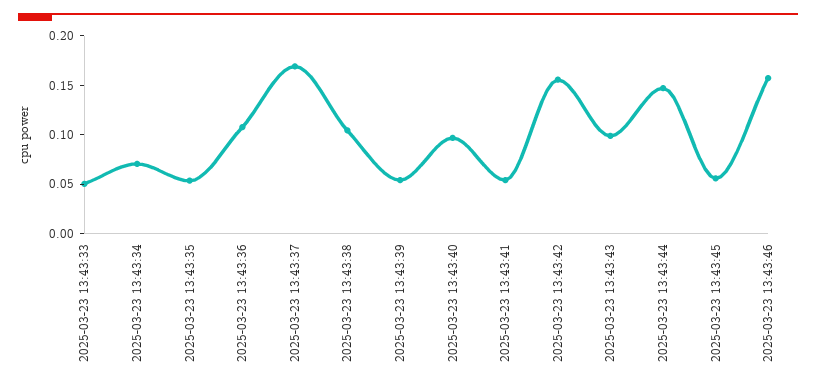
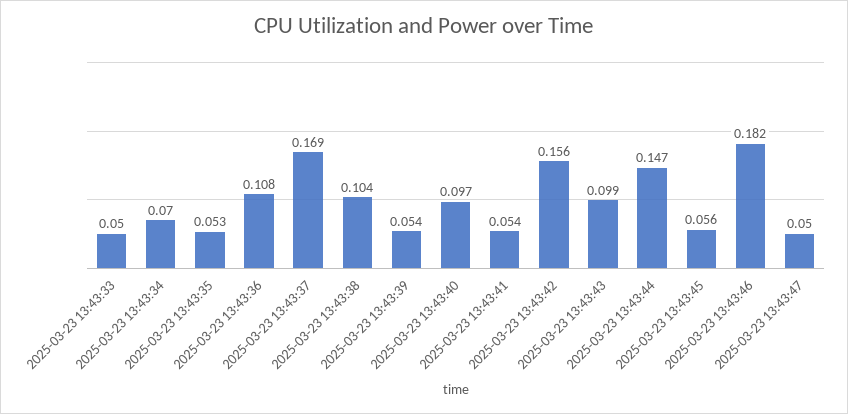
2025-03-23 13:43:46: 0.16 -> 0.182
2025-03-23 13:43:47: none -> 0.05

